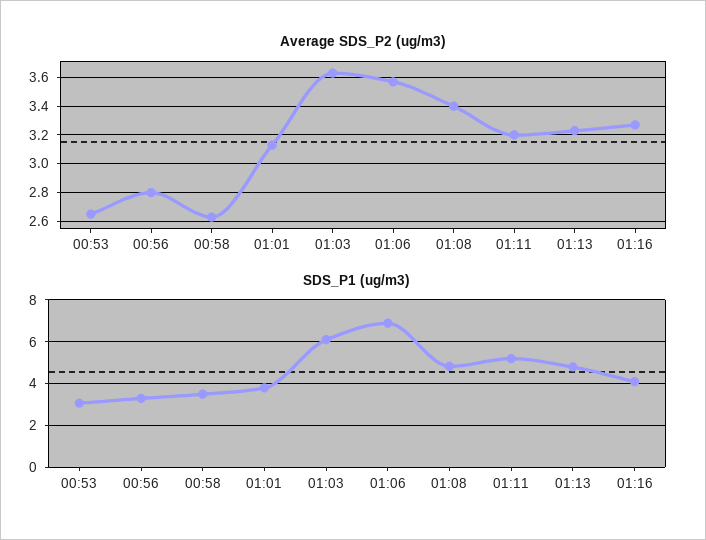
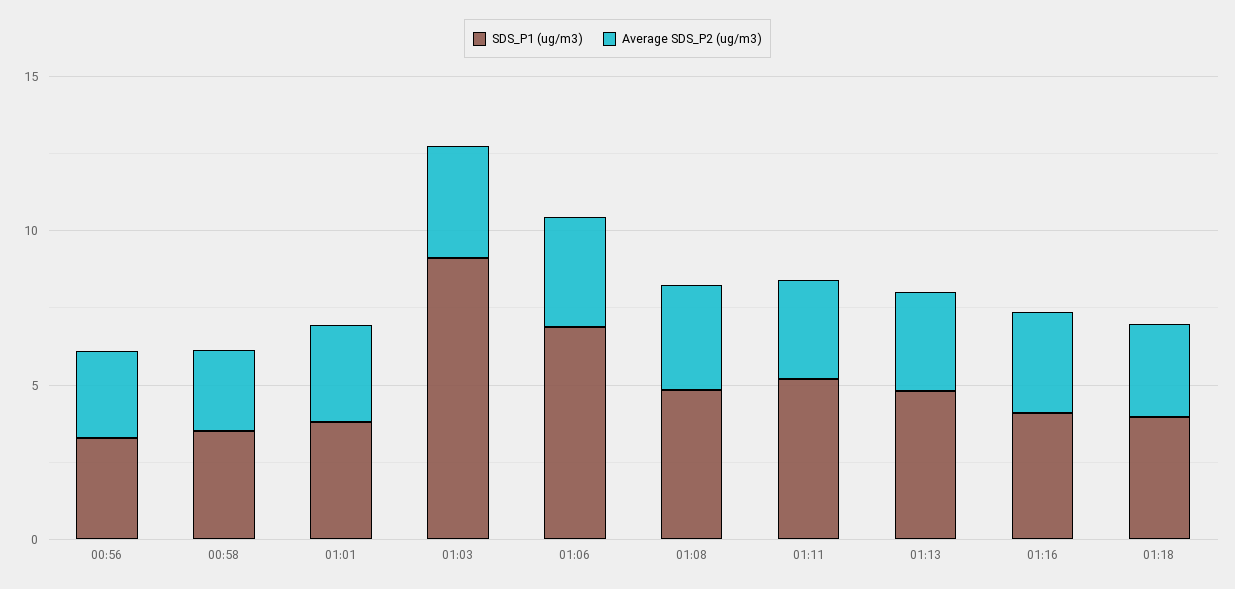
Average SDS_P2 (ug/m3), 00:53: 2.65 -> none
SDS_P1 (ug/m3), 00:53: 3 -> none
SDS_P1 (ug/m3), 01:03: 6 -> 9
SDS_P1 (ug/m3), 01:18: none -> 4
Average SDS_P2 (ug/m3), 01:18: none -> 3

